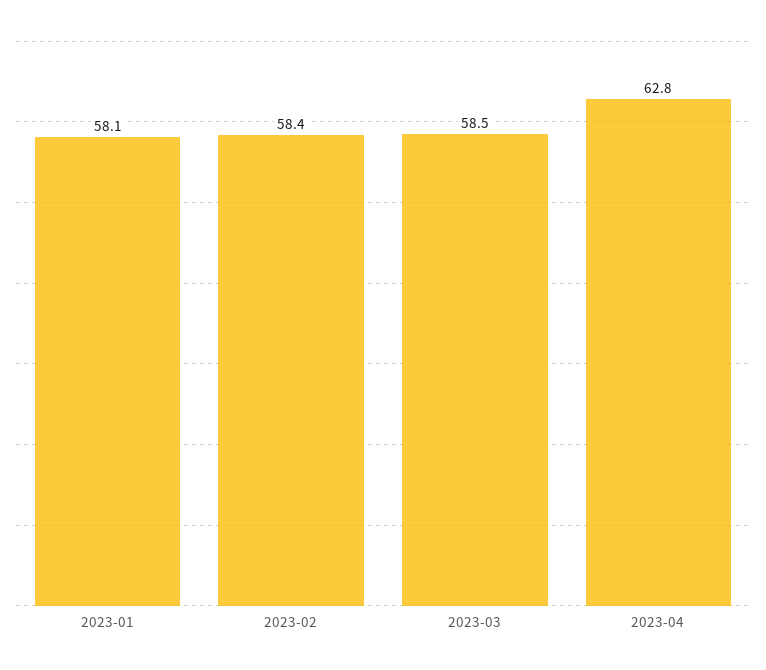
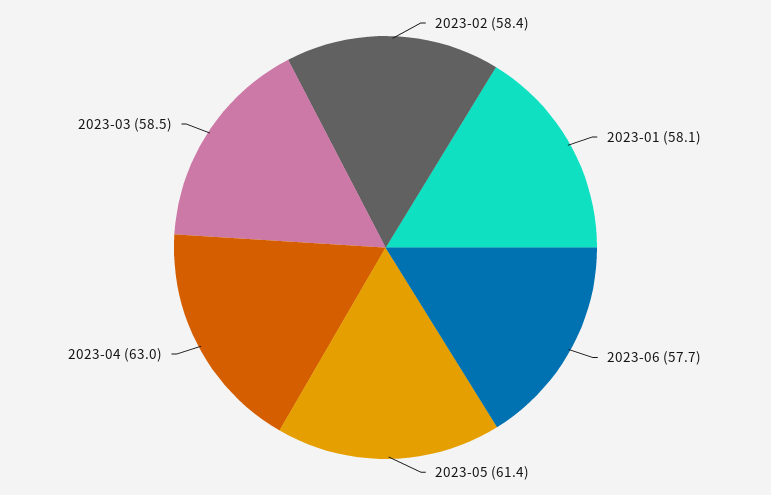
2023-04: 62.8 -> 63
2023-06: none -> 57.7
2023-05: none -> 61.4

